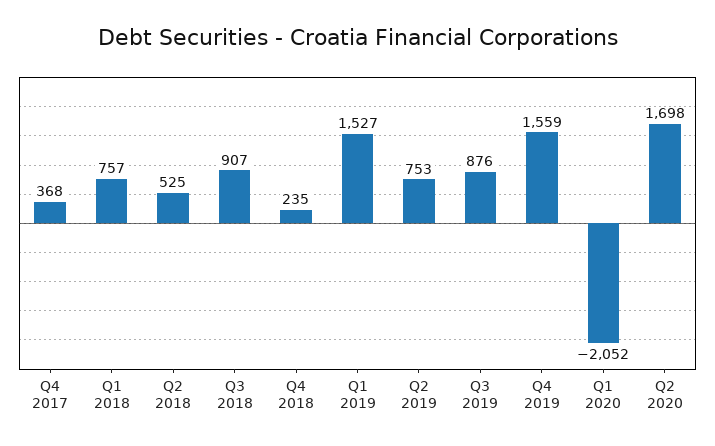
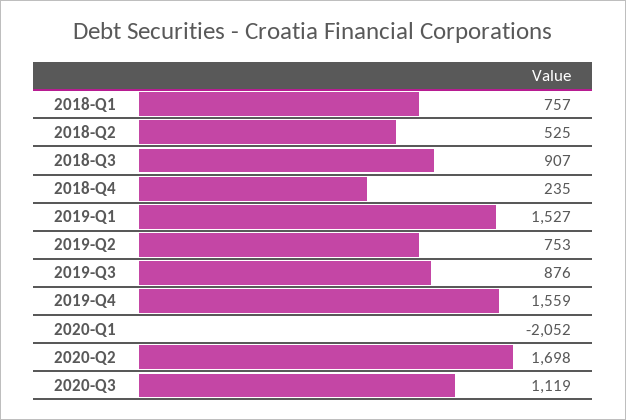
Q4 2017: 368 -> none
2020-Q3: none -> 1119

